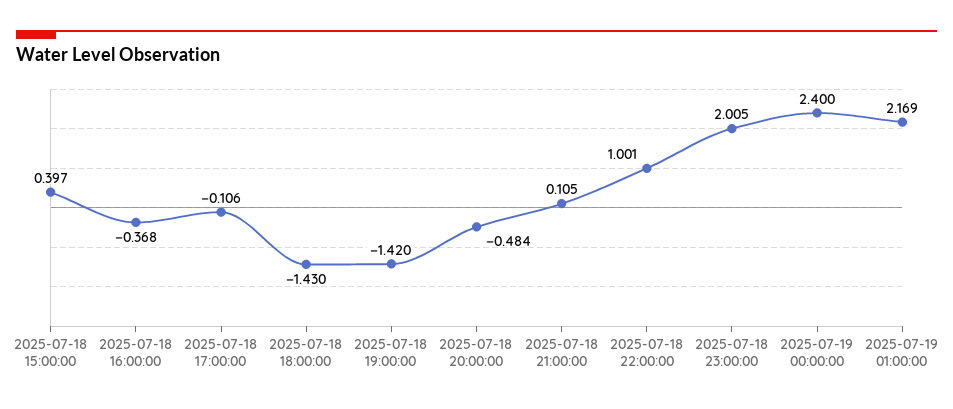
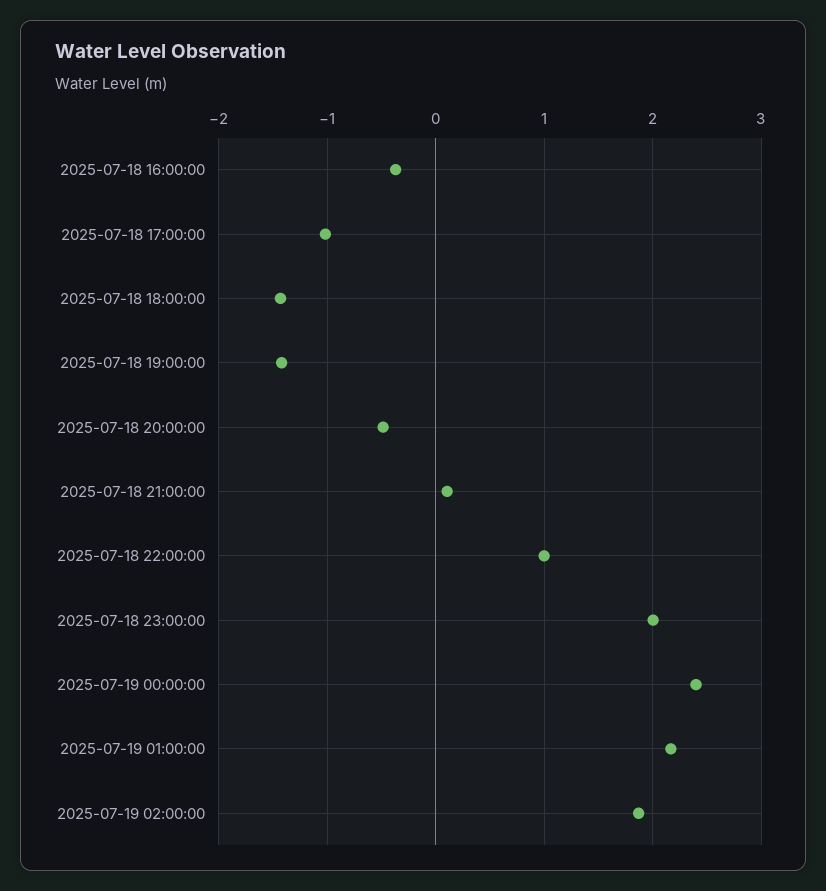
2025-07-18 15:00:00: 0.397 -> none
2025-07-18 17:00:00: -0.106 -> -1
2025-07-19 02:00:00: none -> 1.9

